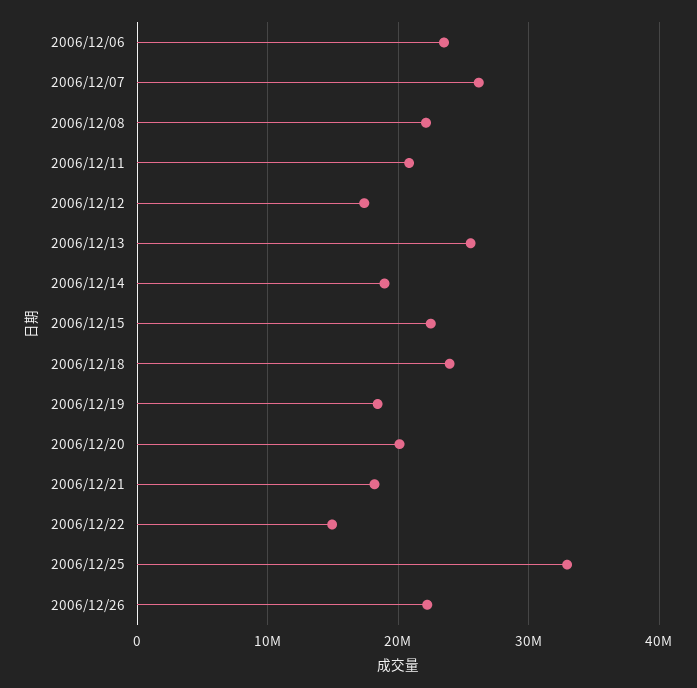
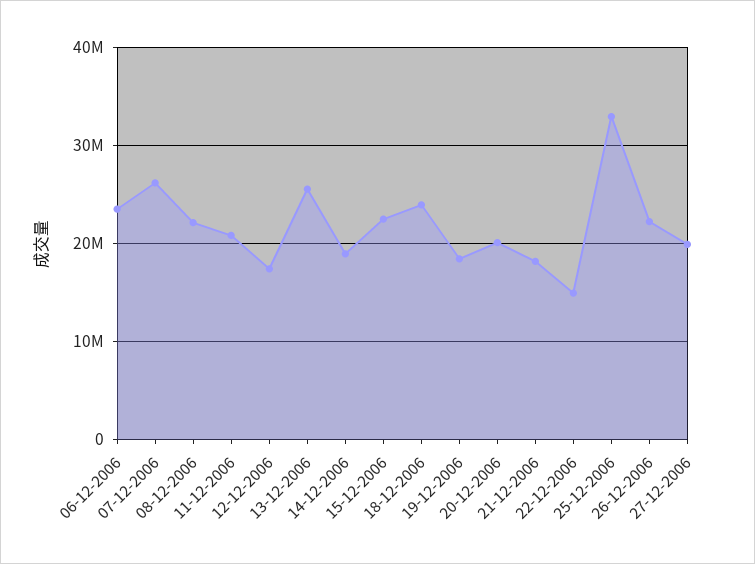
27-12-2006: none -> 20000000

